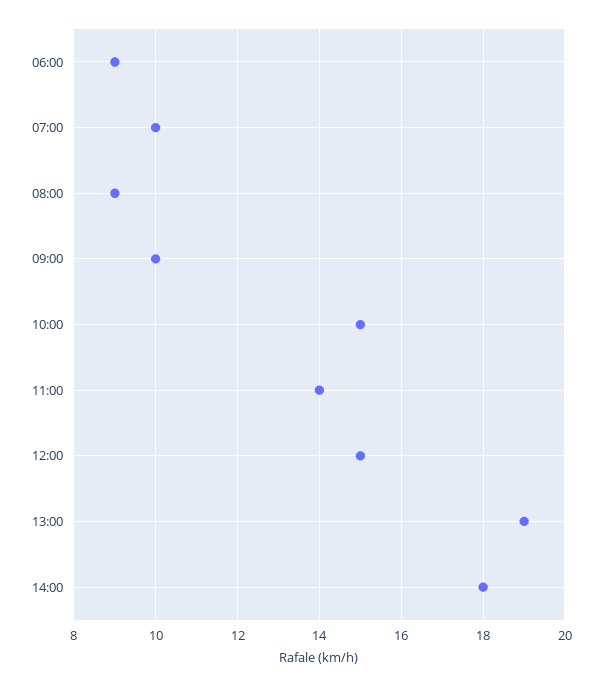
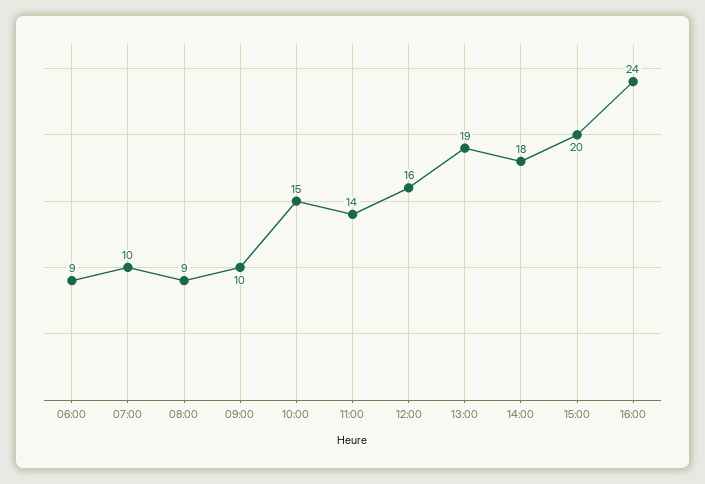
12:00: 15 -> 16
15:00: none -> 20
16:00: none -> 24

